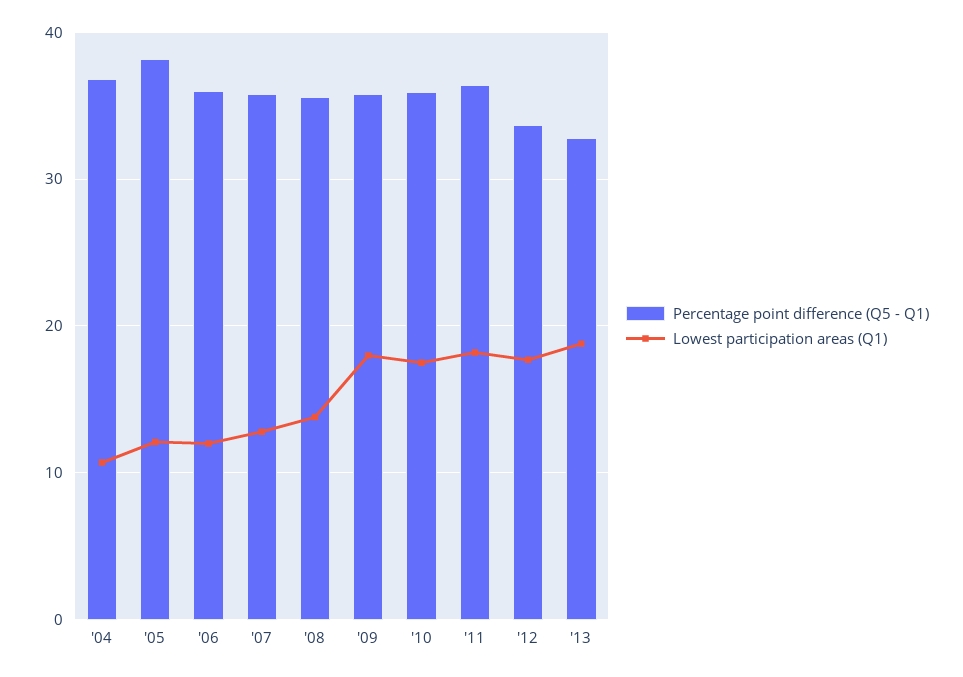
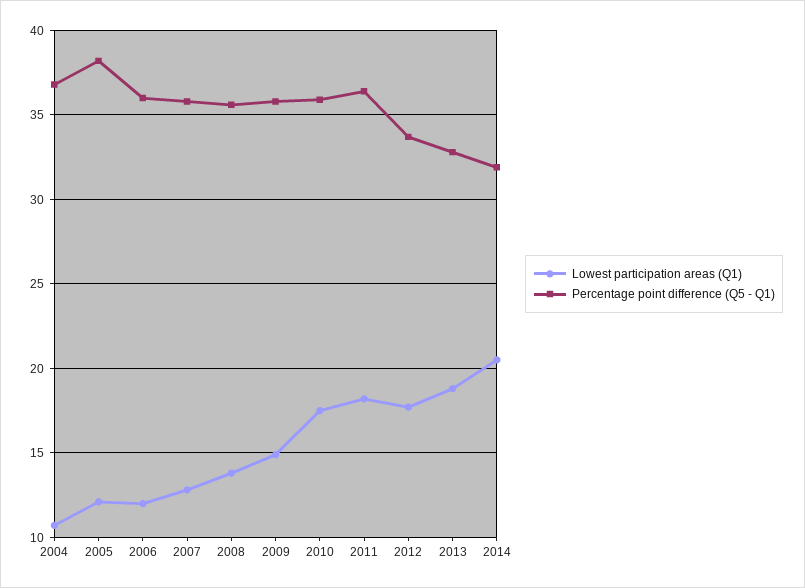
Lowest participation areas (Q1), '09: 18 -> 15
Lowest participation areas (Q1), 2014: none -> 20.5
Percentage point difference (Q5 - Q1), 2014: none -> 32

